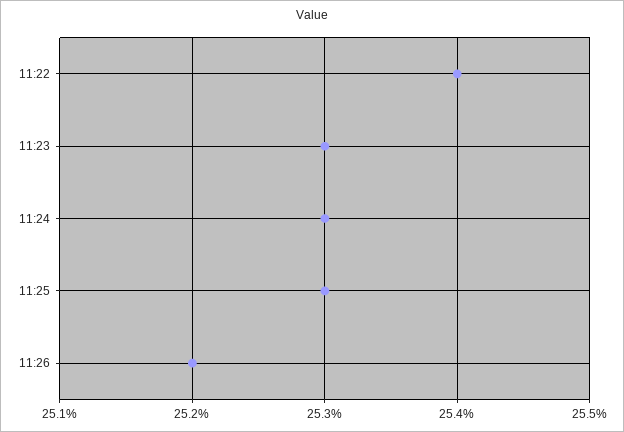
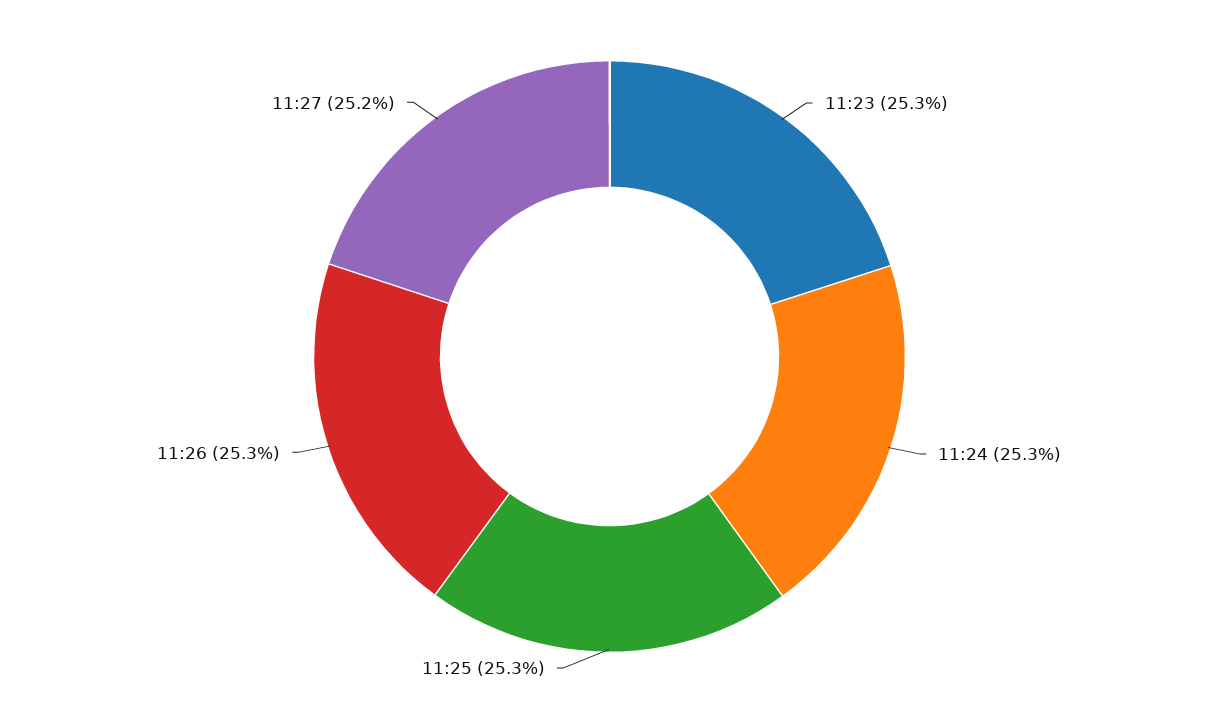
11:22: 25.4 -> none
11:26: 25.2 -> 25.3
11:27: none -> 25.2

